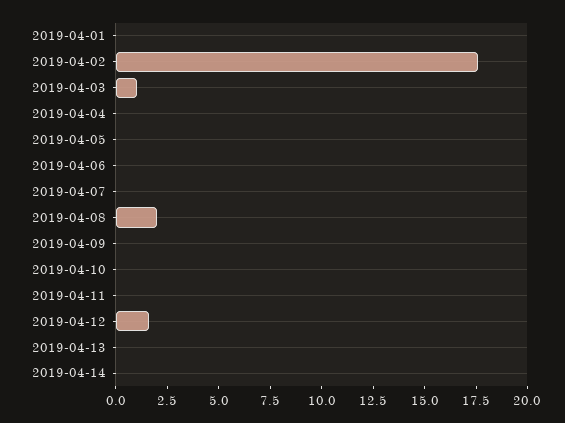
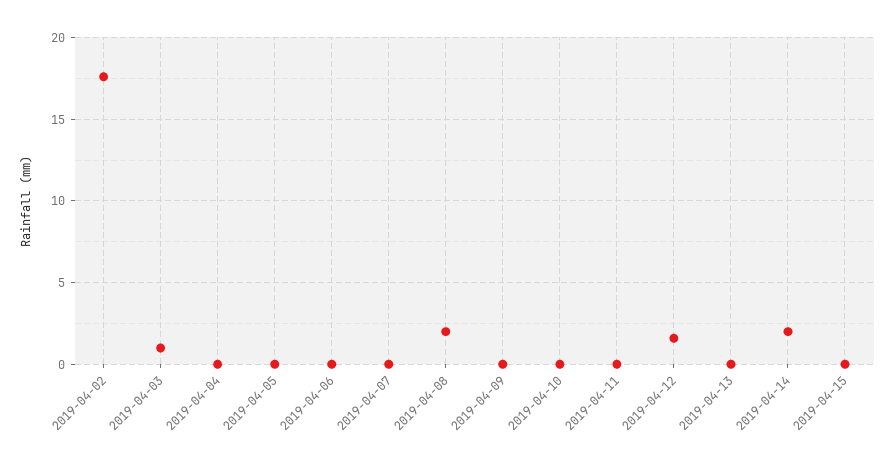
2019-04-01: 0 -> none
2019-04-14: 0 -> 2
2019-04-15: none -> 0

